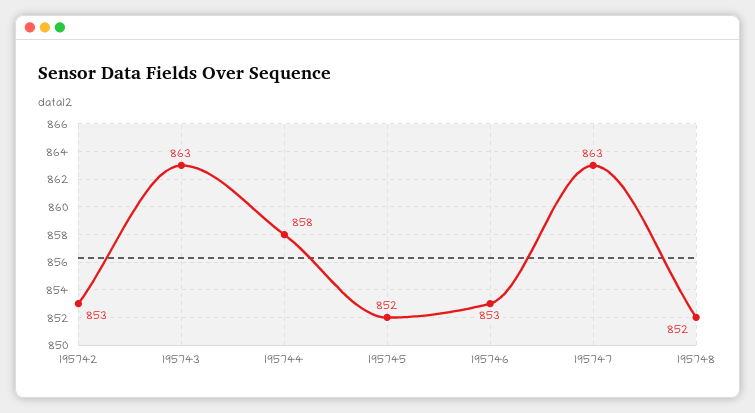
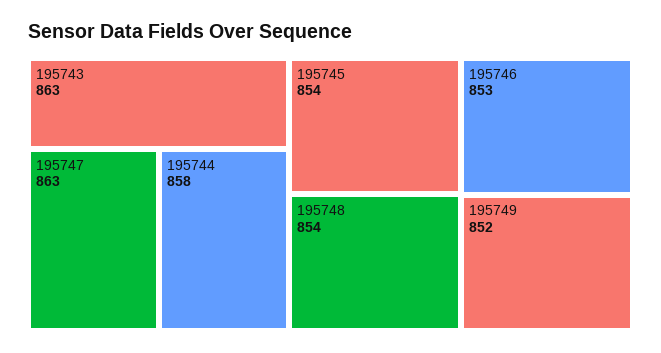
195742: 853 -> none
195745: 852 -> 854
195748: 852 -> 854
195749: none -> 852

